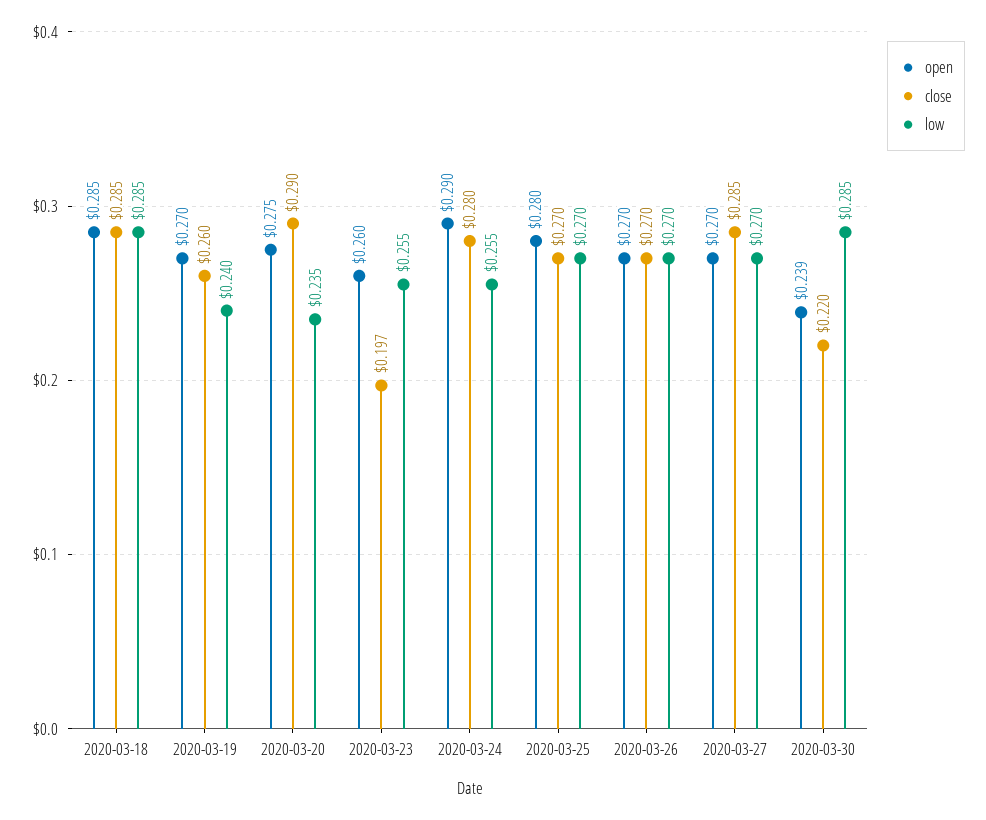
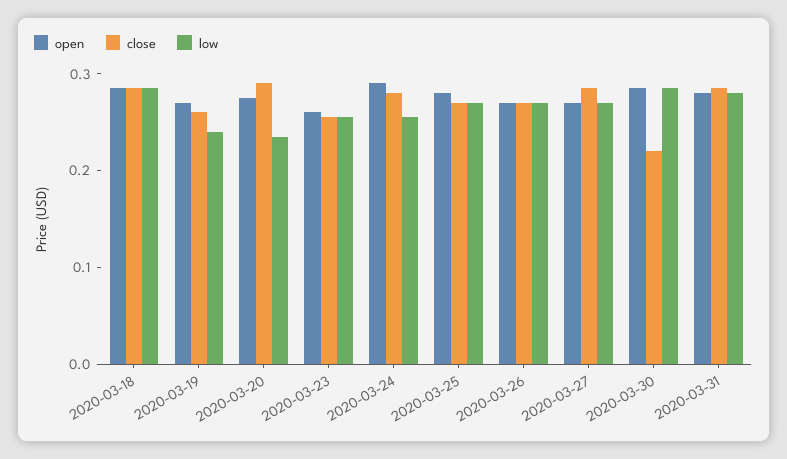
close, 2020-03-23: 0.197 -> 0.26
open, 2020-03-30: 0.239 -> 0.28
open, 2020-03-31: none -> 0.28
close, 2020-03-31: none -> 0.28
low, 2020-03-31: none -> 0.28

